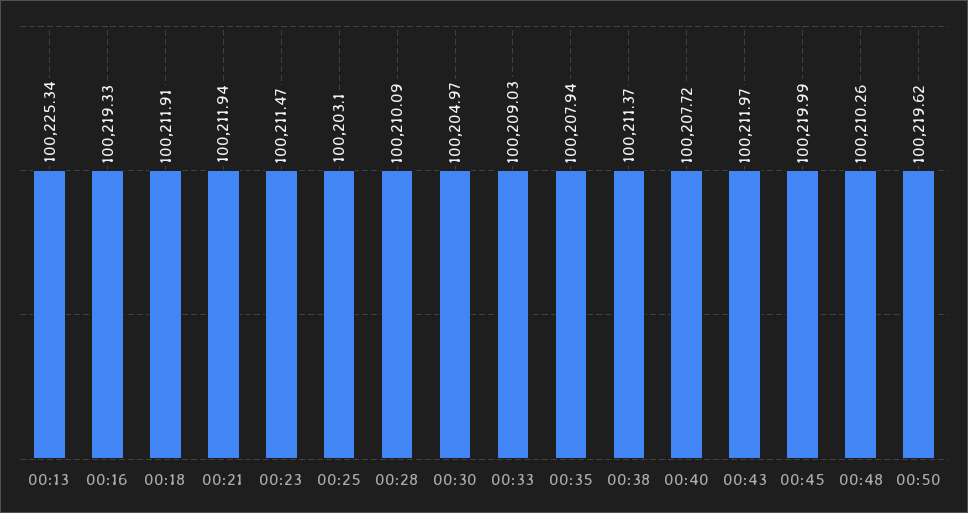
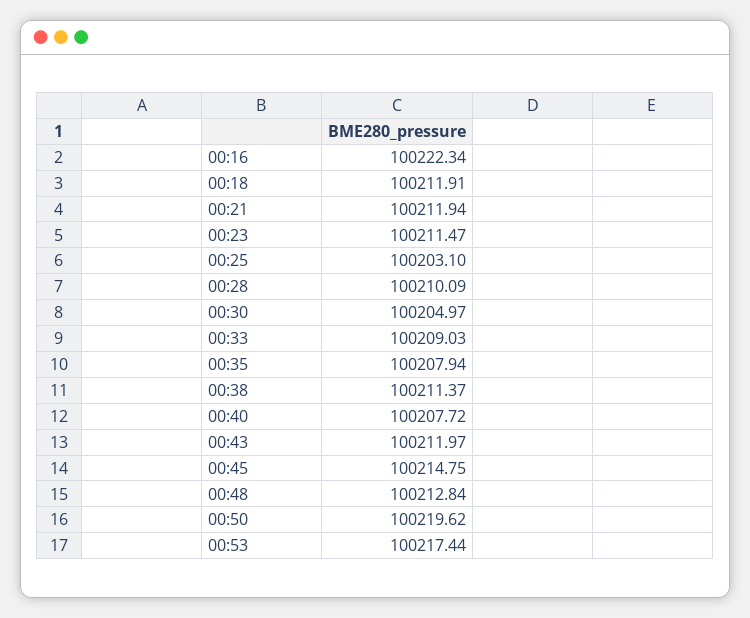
00:13: 100225.34 -> none
00:16: 100219.33 -> 100222.34
00:45: 100219.99 -> 100214.75
00:48: 100210.26 -> 100212.84
00:53: none -> 100217.44

